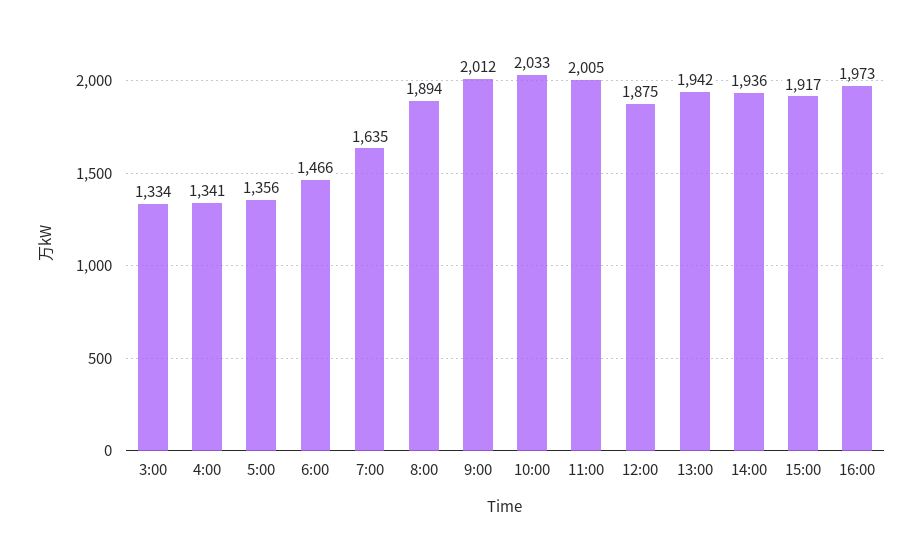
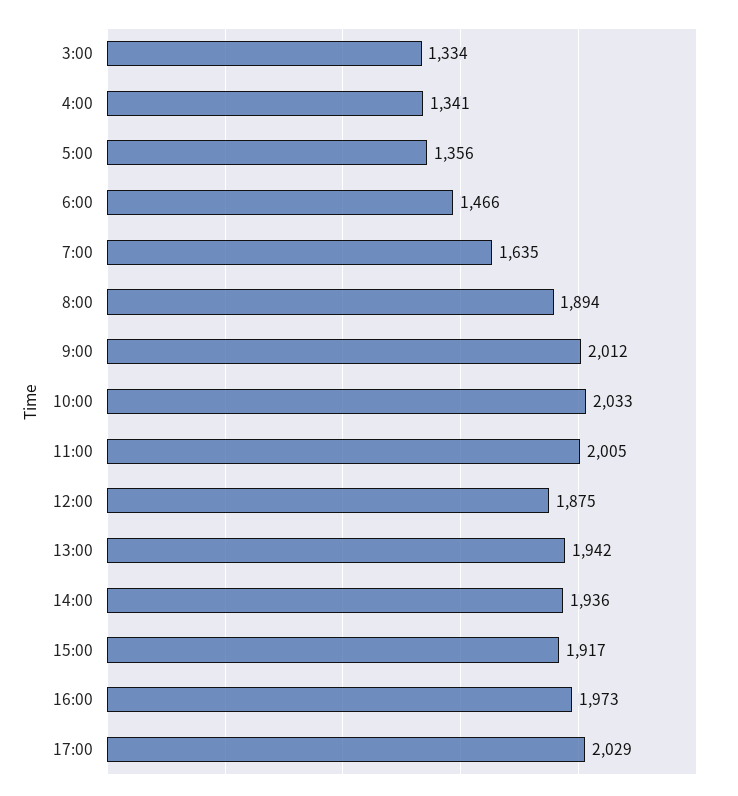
17:00: none -> 2029

